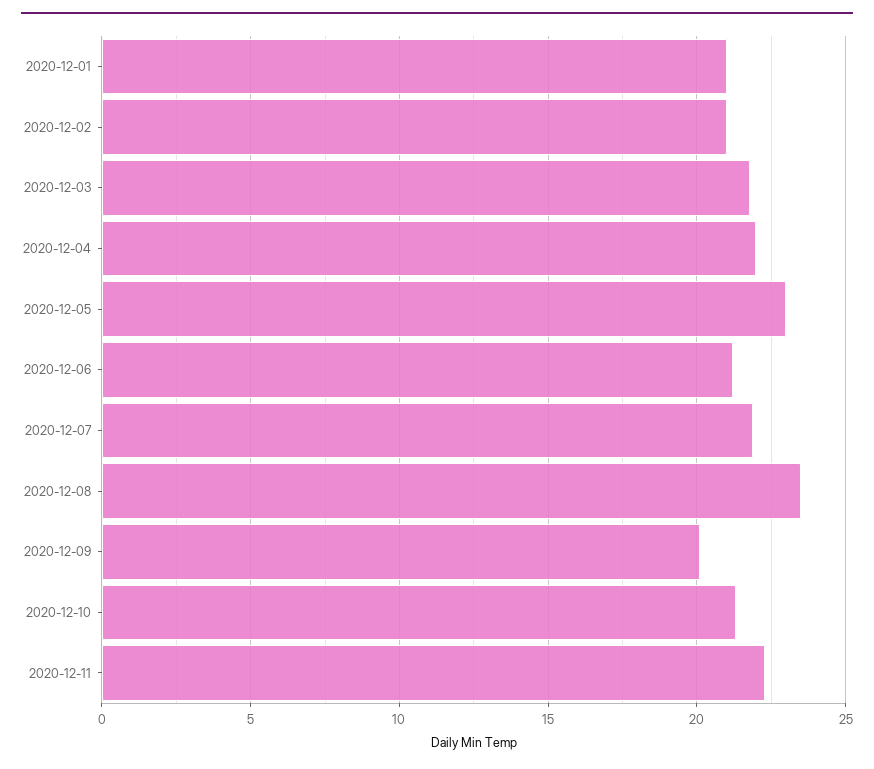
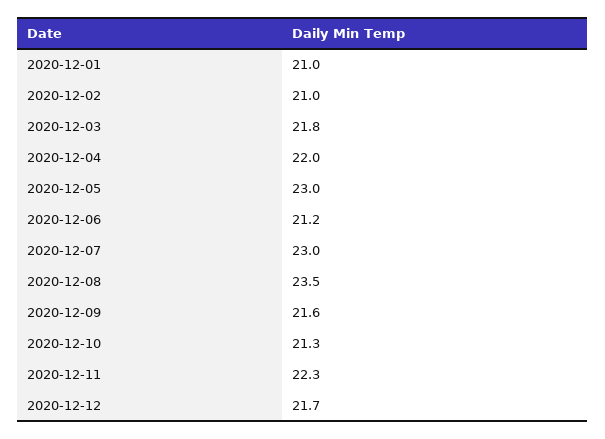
2020-12-07: 22 -> 23
2020-12-09: 20 -> 21.6
2020-12-12: none -> 21.7

